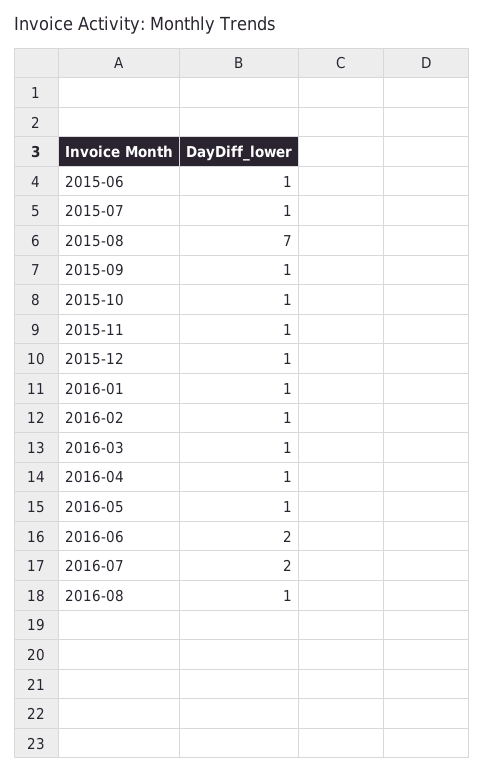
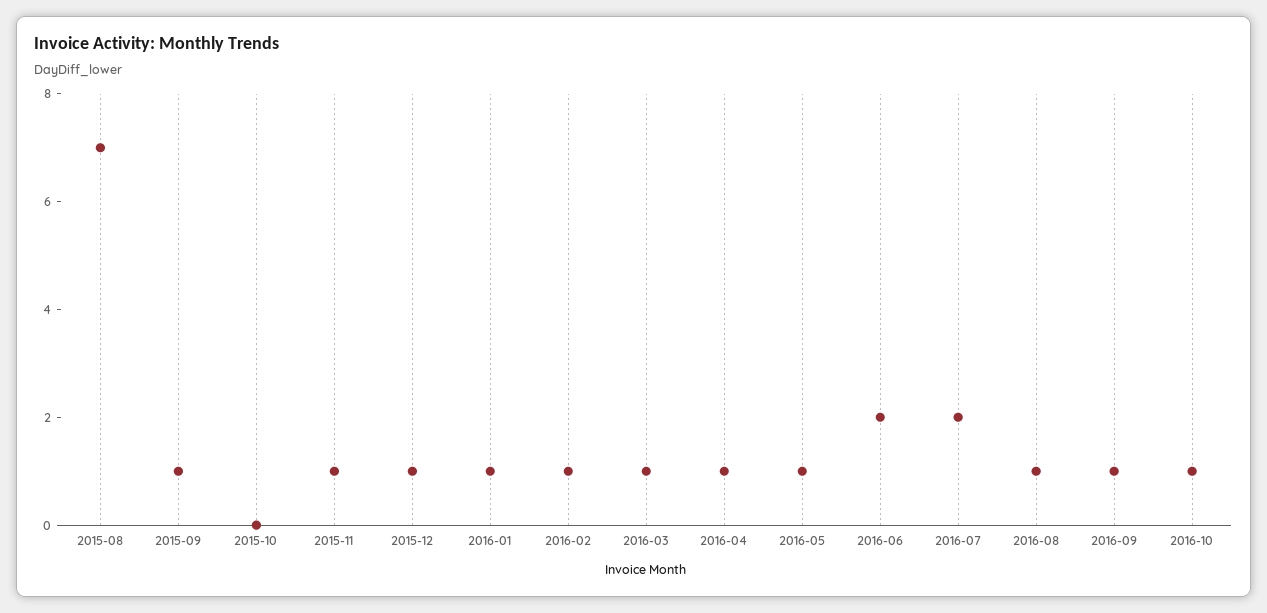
2015-06: 1 -> none
2015-07: 1 -> none
2015-10: 1 -> 0
2016-09: none -> 1
2016-10: none -> 1

